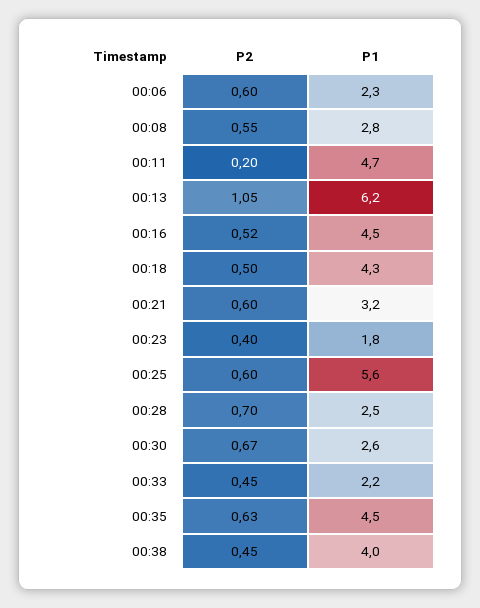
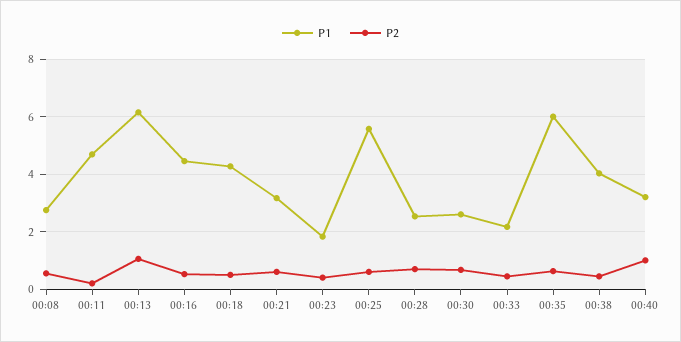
P2, 00:06: 0.6 -> none
P1, 00:06: 2.3 -> none
P1, 00:35: 4.5 -> 6
P1, 00:40: none -> 3.25
P2, 00:40: none -> 1

